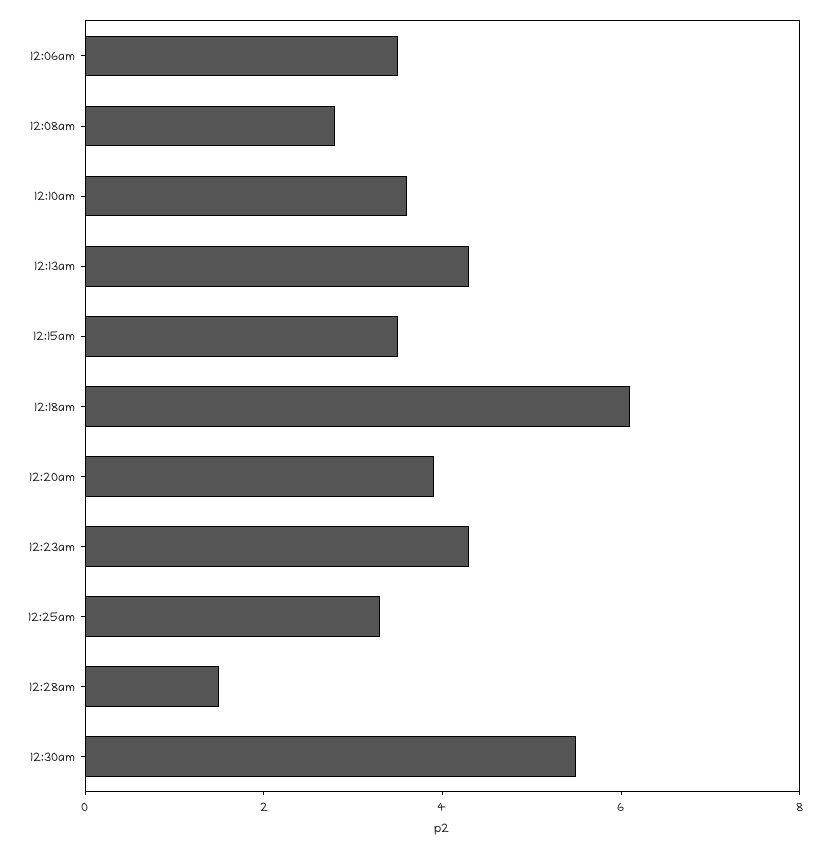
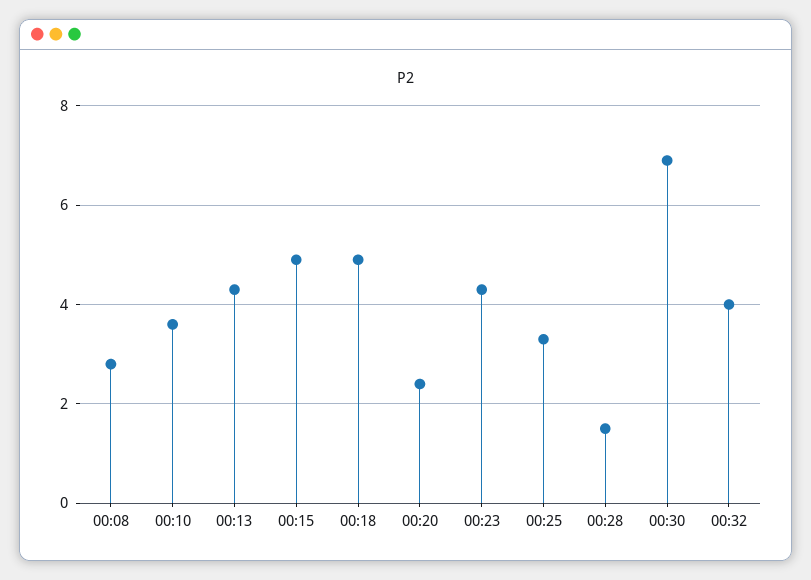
12:06am: 3.5 -> none
12:15am: 3.5 -> 5
12:18am: 6 -> 5
12:20am: 4 -> 2.5
12:30am: 5.5 -> 7
00:32: none -> 4

